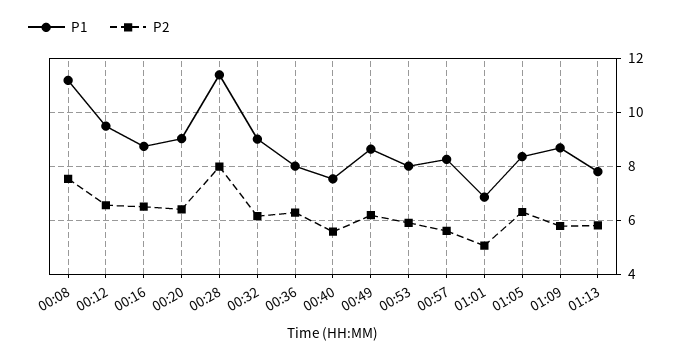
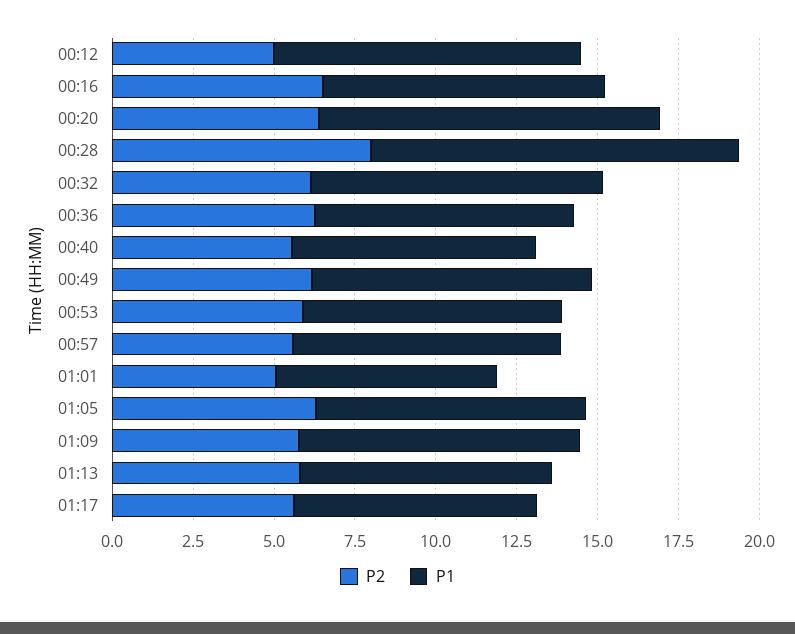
P1, 00:08: 11.25 -> none
P2, 00:08: 7.5 -> none
P2, 00:12: 6.5 -> 5
P1, 00:20: 9 -> 10.5
P2, 01:17: none -> 5.5
P1, 01:17: none -> 7.5

